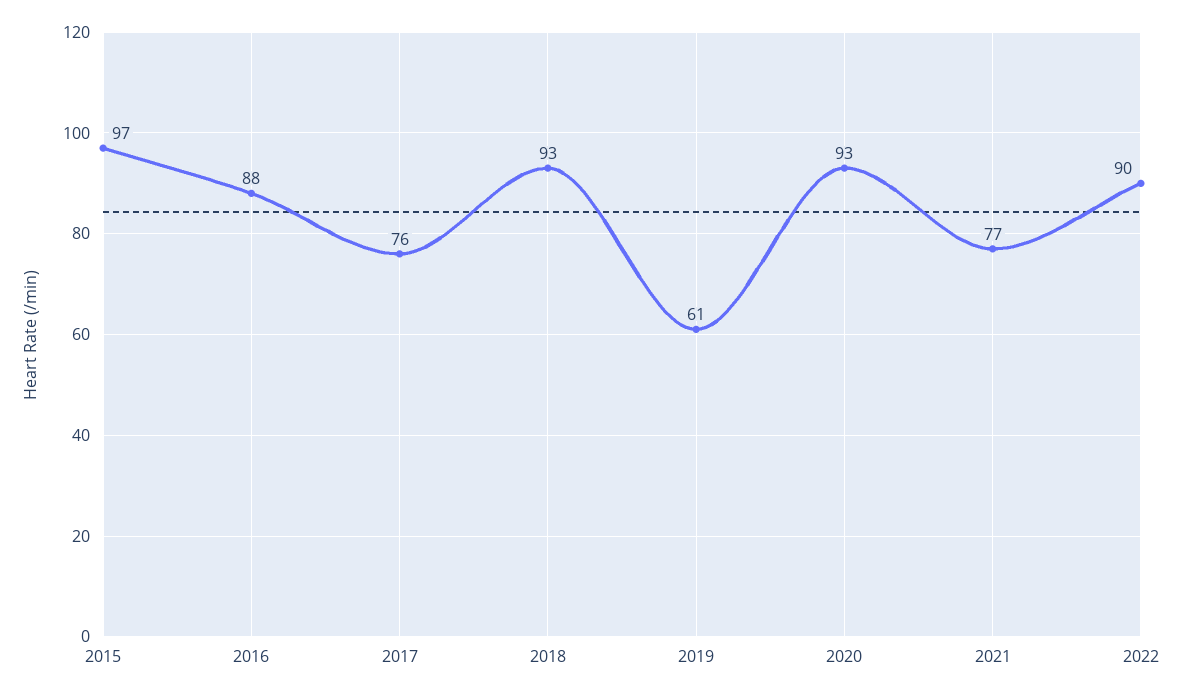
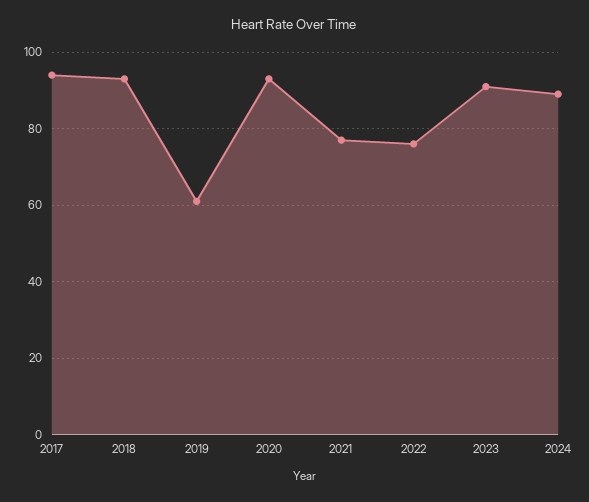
2015: 97 -> none
2016: 88 -> none
2017: 76 -> 95
2022: 90 -> 75
2023: none -> 90
2024: none -> 90

